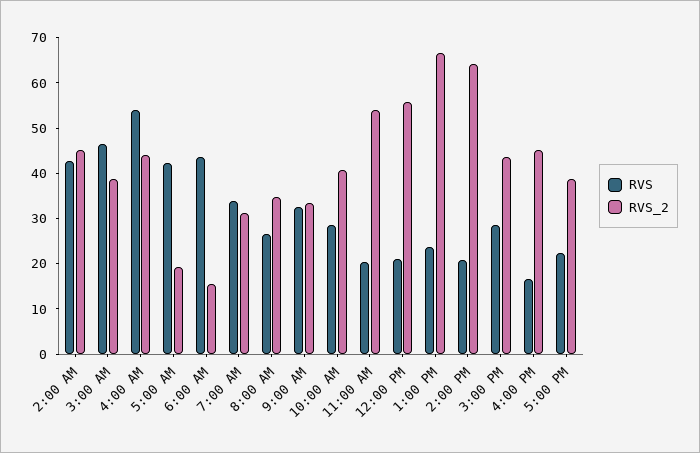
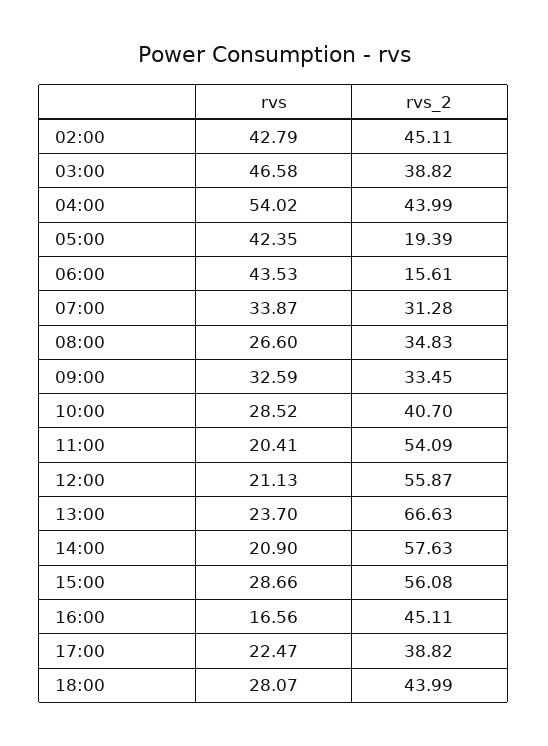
RVS_2, 2:00 PM: 64 -> 57.63
RVS_2, 3:00 PM: 44 -> 56.08
RVS, 18:00: none -> 28.07
RVS_2, 18:00: none -> 43.99

